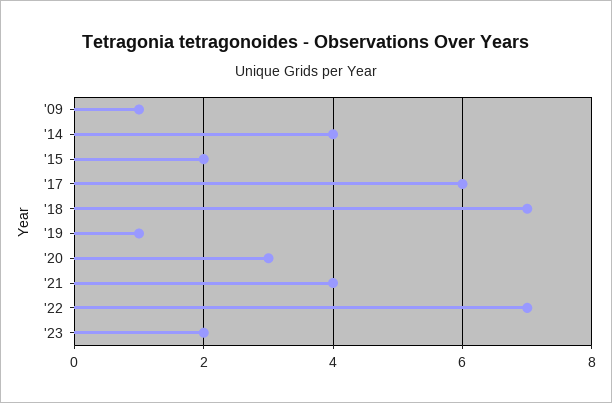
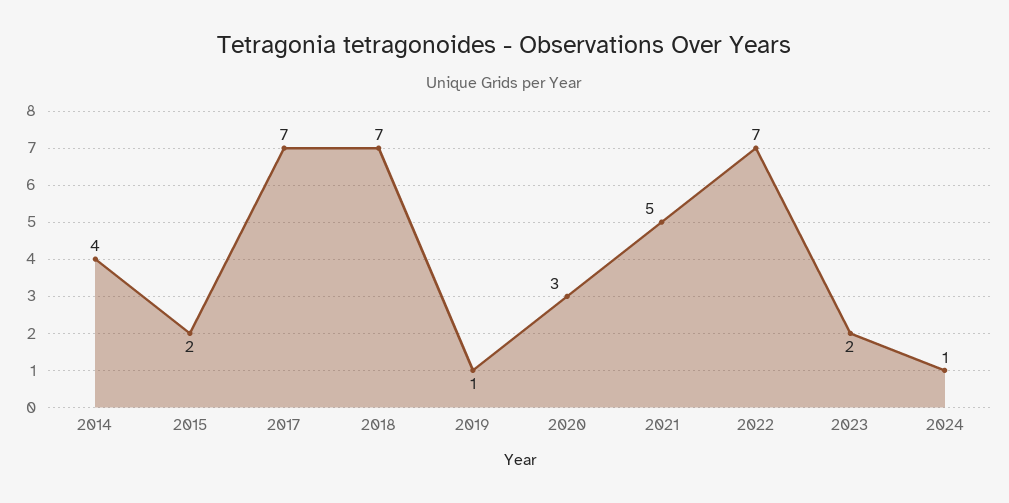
'09: 1 -> none
'17: 6 -> 7
'21: 4 -> 5
2024: none -> 1

